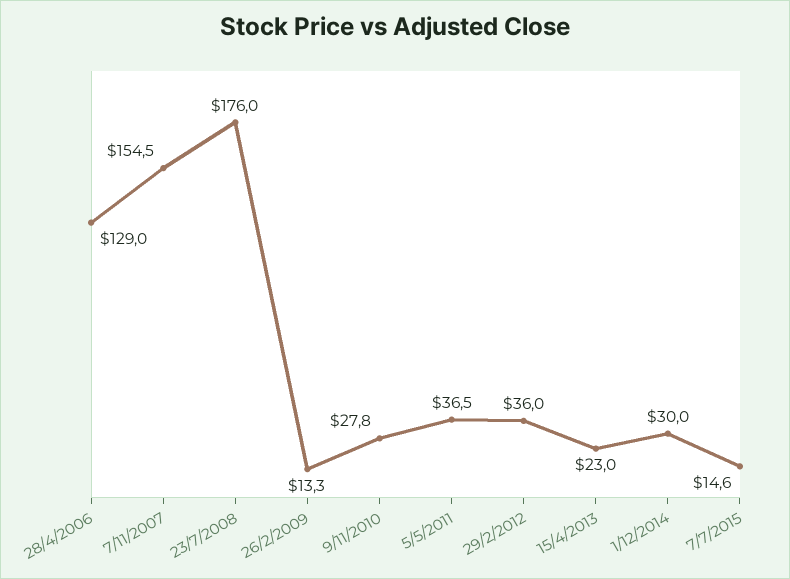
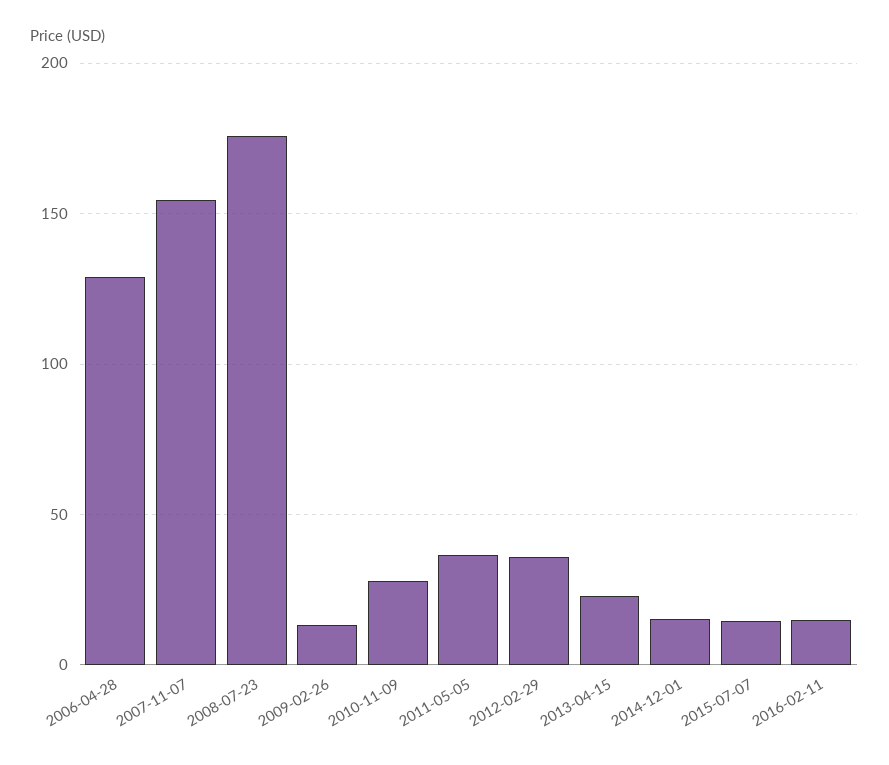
1/12/2014: 30 -> 15
2016-02-11: none -> 15

